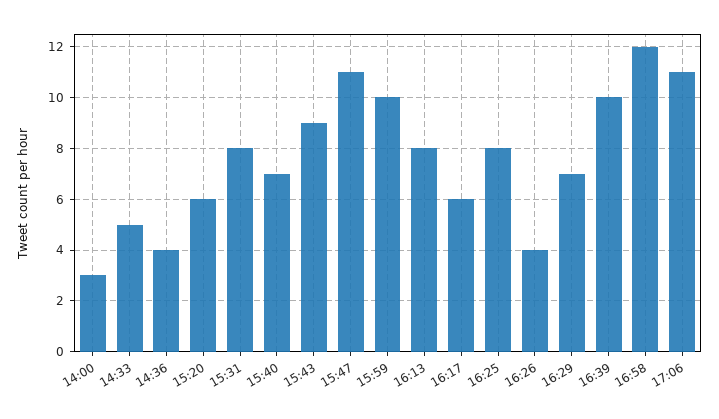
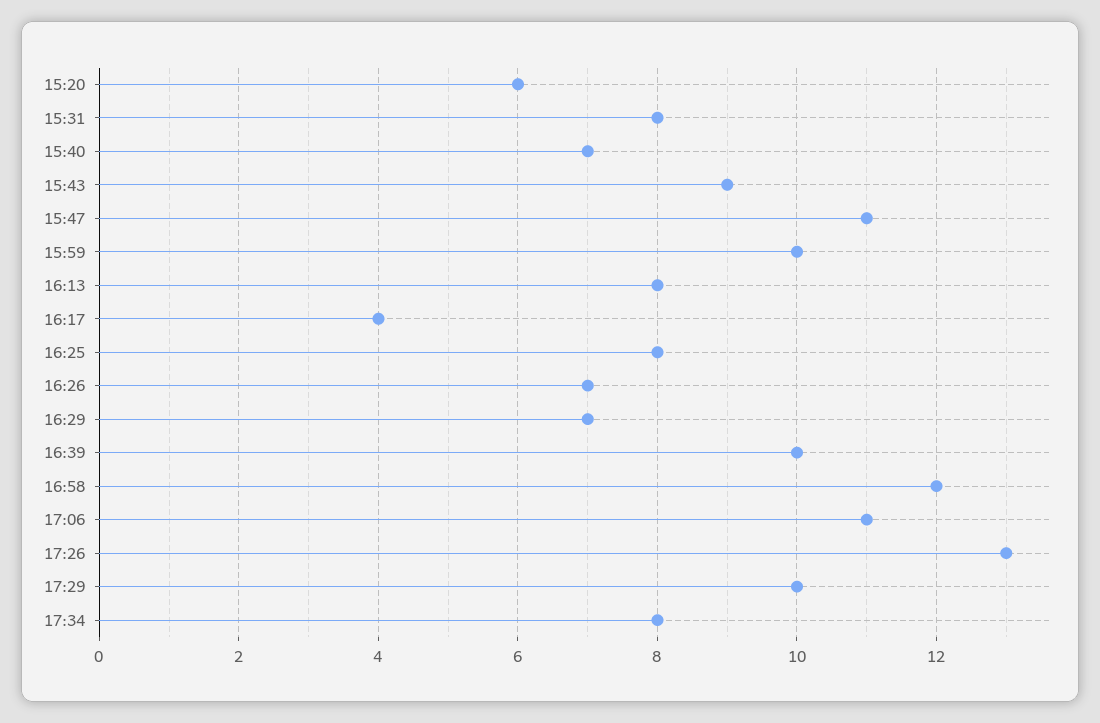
14:00: 3 -> none
14:33: 5 -> none
14:36: 4 -> none
16:17: 6 -> 4
16:26: 4 -> 7
17:26: none -> 13
17:29: none -> 10
17:34: none -> 8

